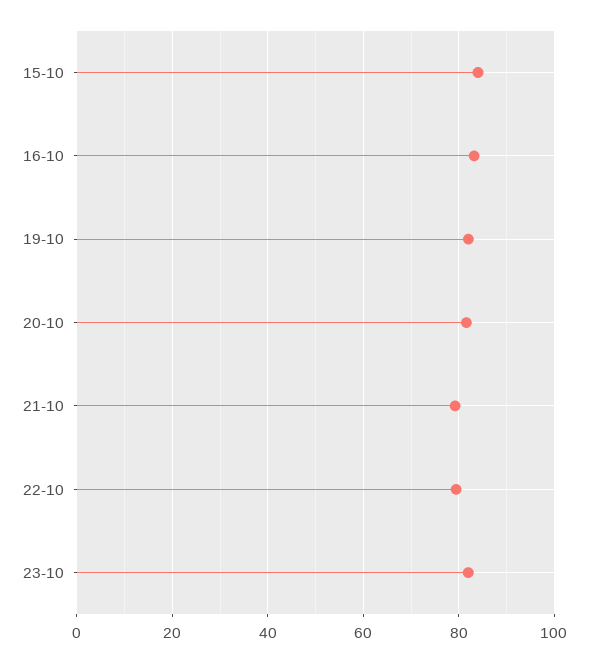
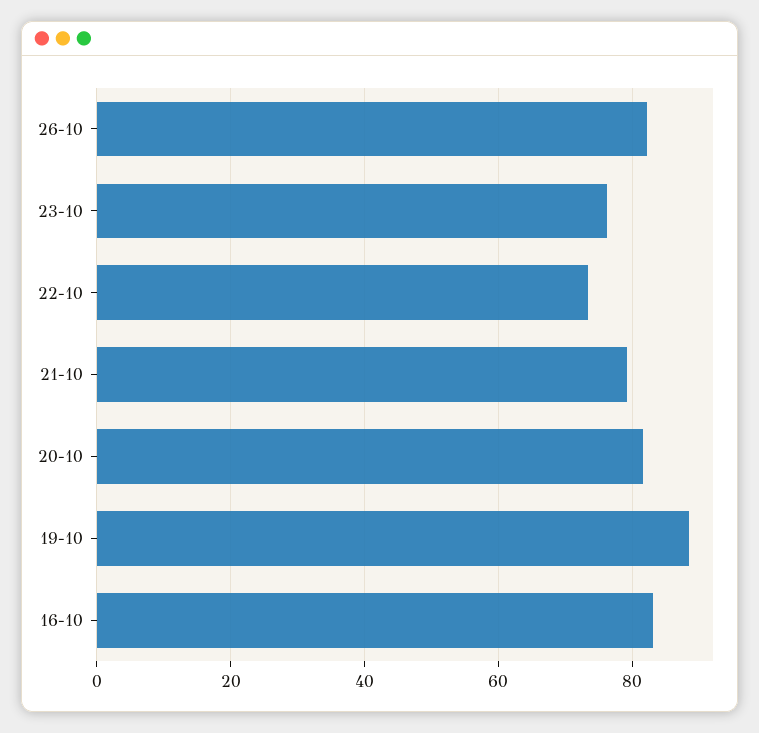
15-10: 84 -> none
19-10: 82 -> 88
22-10: 80 -> 74
23-10: 82 -> 76
26-10: none -> 82

